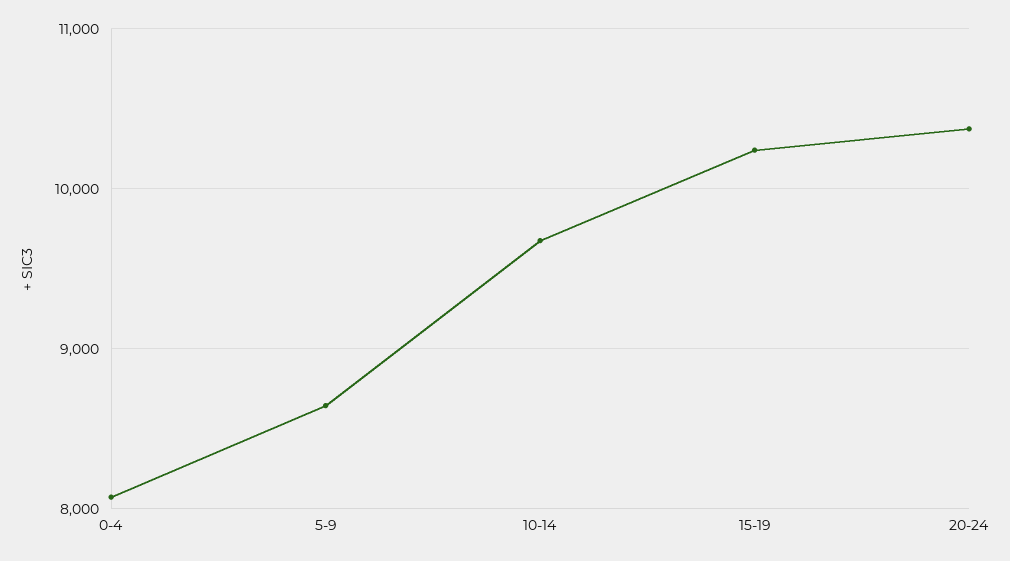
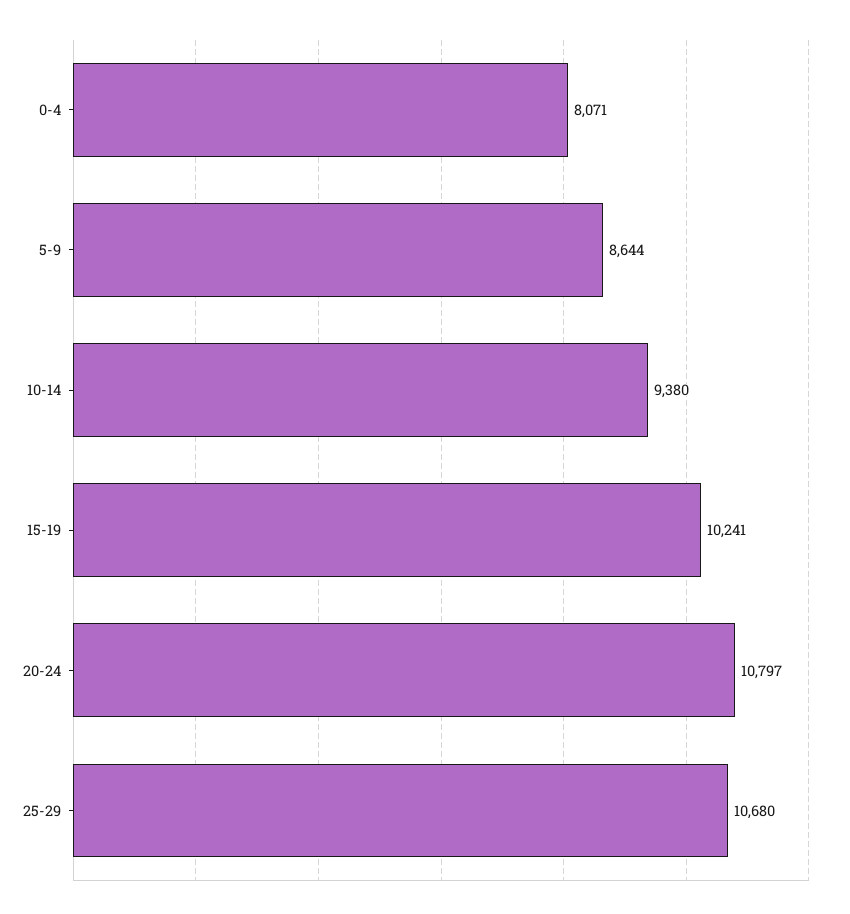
10-14: 9700 -> 9380
20-24: 10400 -> 10797
25-29: none -> 10680

